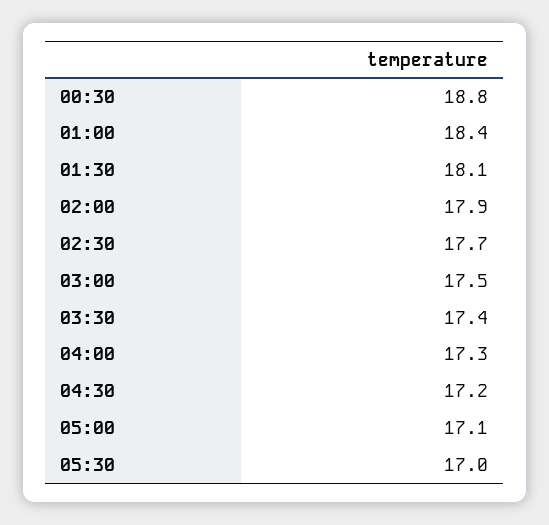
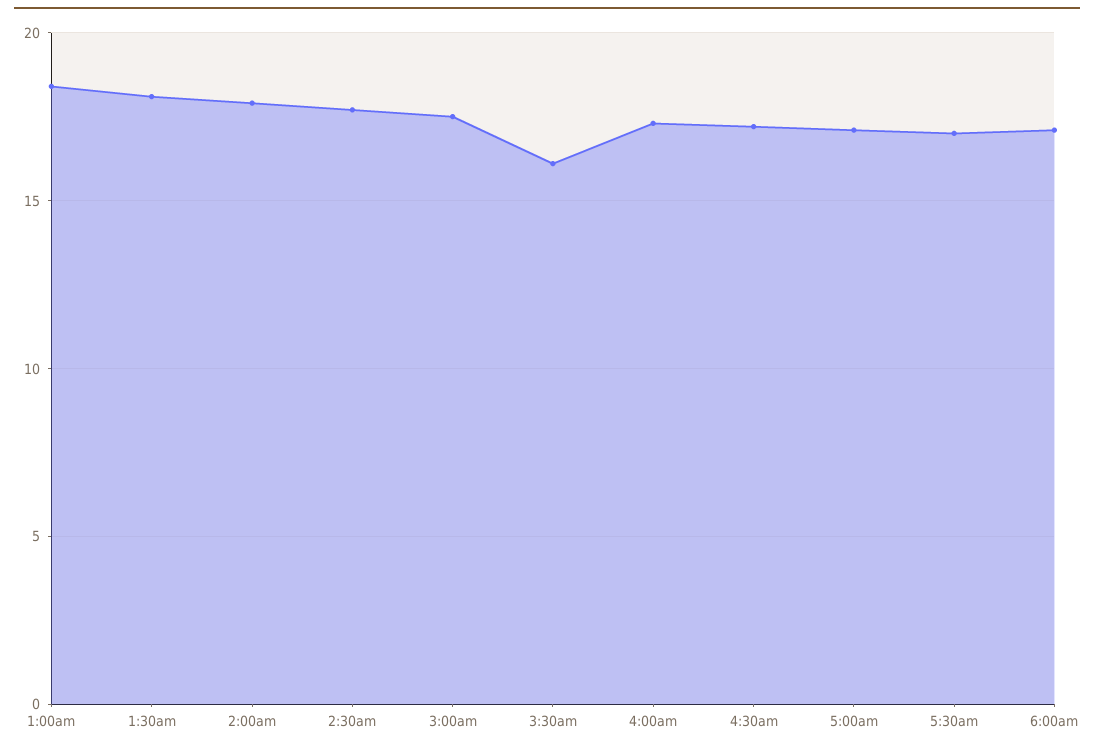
00:30: 18.8 -> none
03:30: 17.4 -> 16
6:00am: none -> 17

